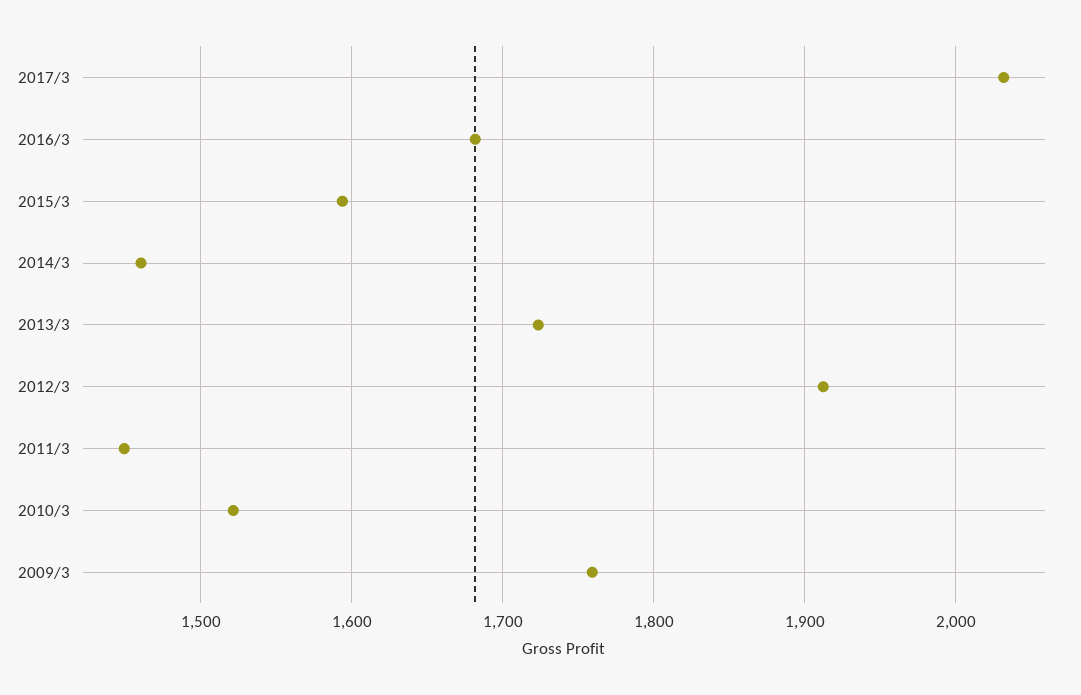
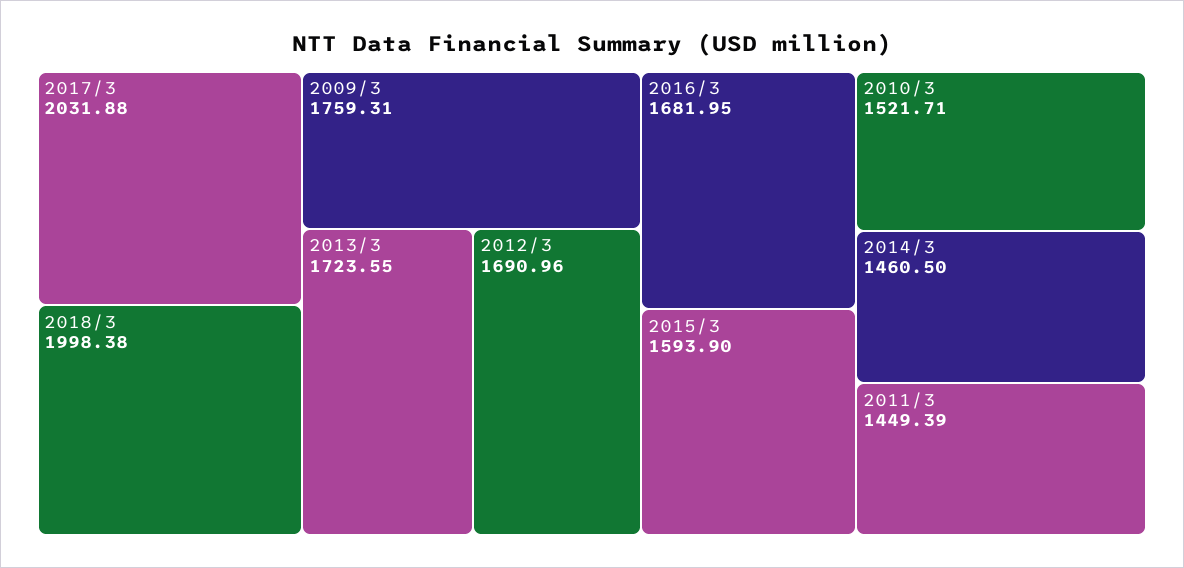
2012/3: 1910 -> 1690.96
2018/3: none -> 1998.38

